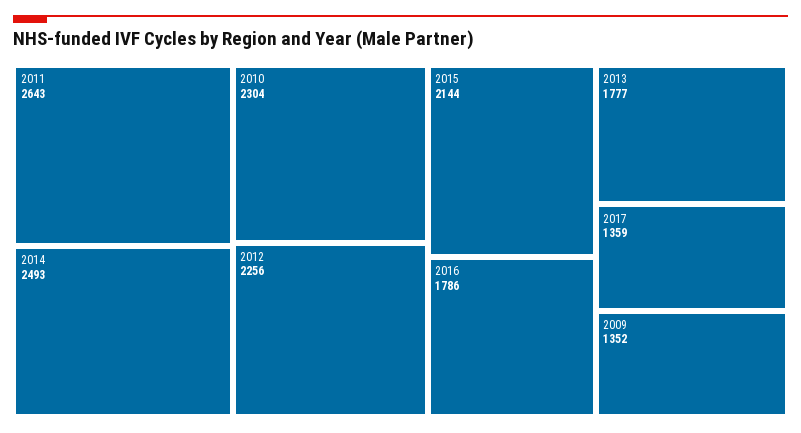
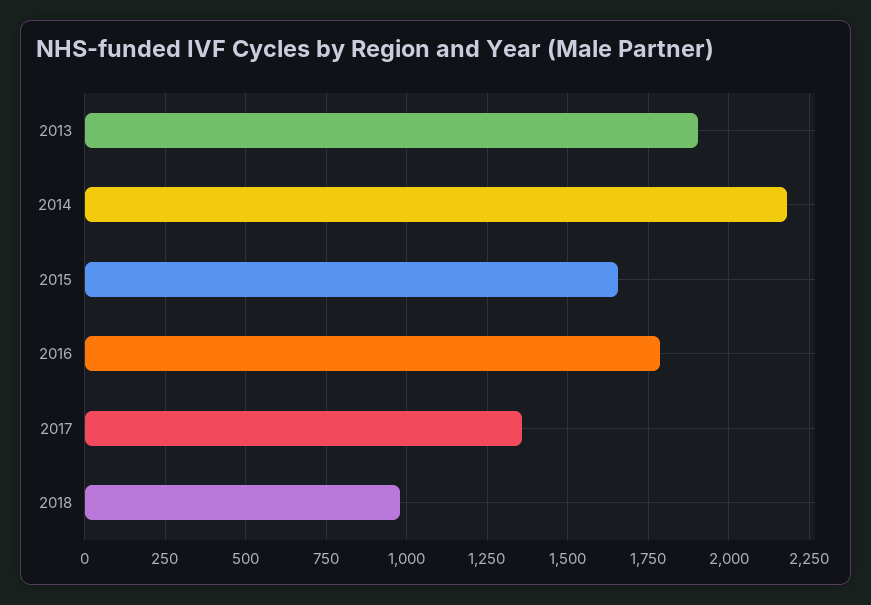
2011: 2643 -> none
2014: 2493 -> 2175
2010: 2304 -> none
2012: 2256 -> none
2015: 2144 -> 1650
2013: 1777 -> 1900
2009: 1352 -> none
2018: none -> 975

